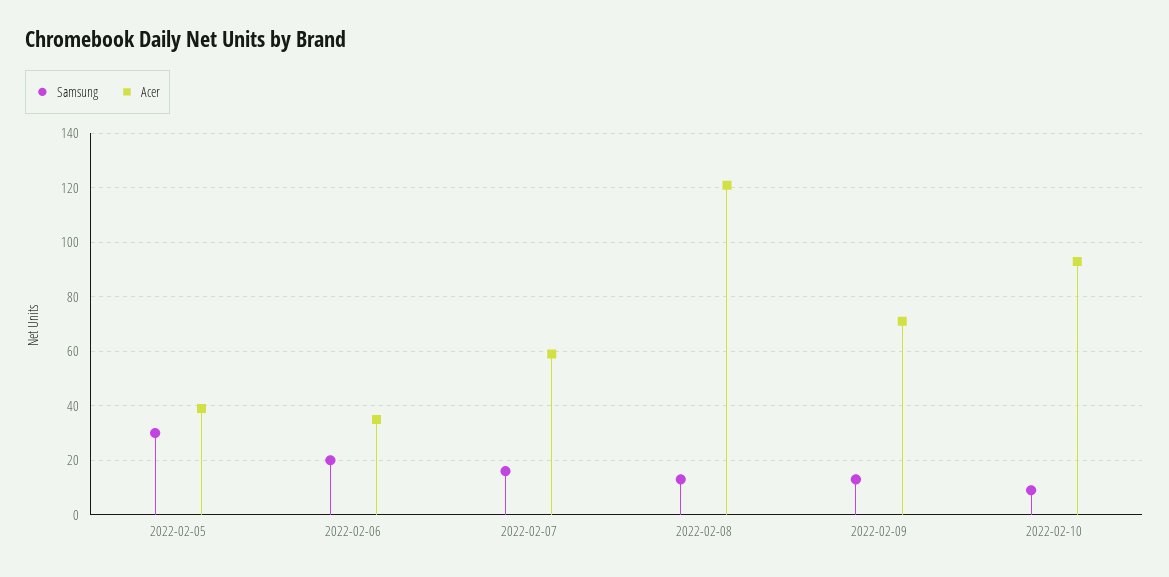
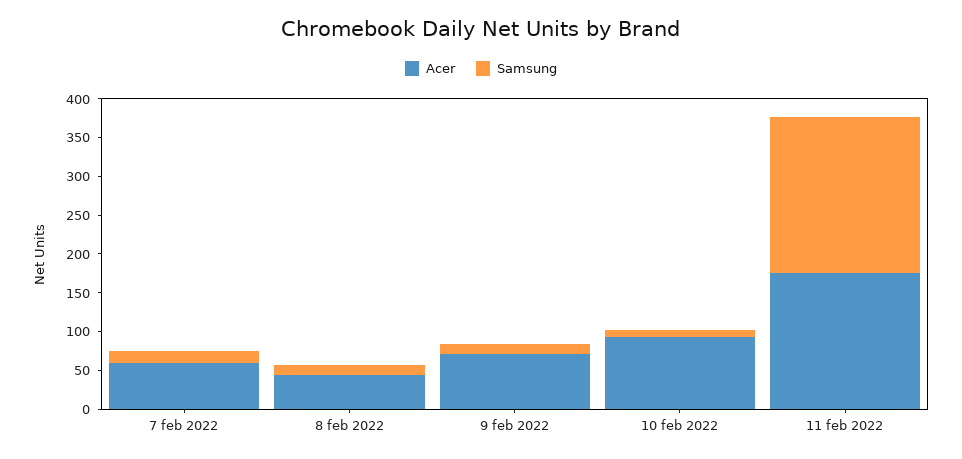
Samsung, 2022-02-05: 30 -> none
Acer, 2022-02-05: 40 -> none
Samsung, 2022-02-06: 20 -> none
Acer, 2022-02-06: 35 -> none
Acer, 2022-02-08: 120 -> 50
Acer, 11 feb 2022: none -> 175
Samsung, 11 feb 2022: none -> 200

